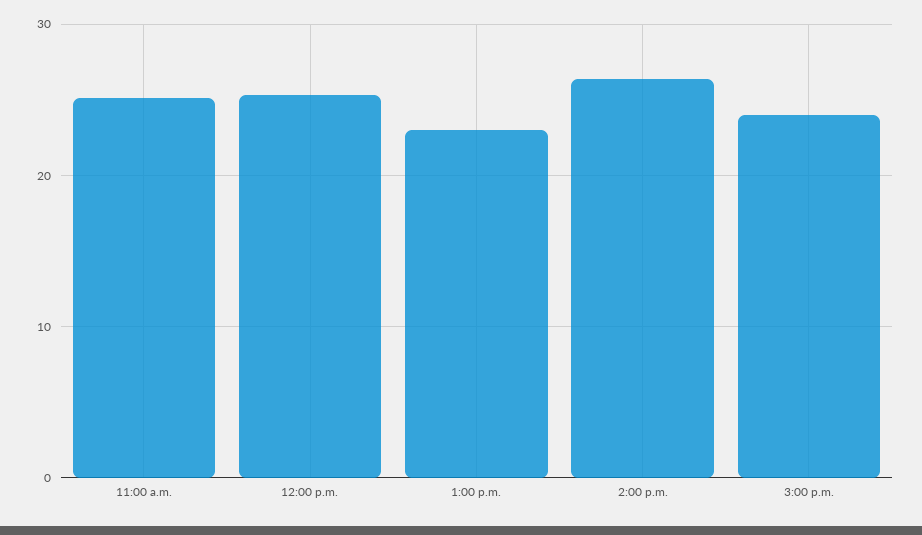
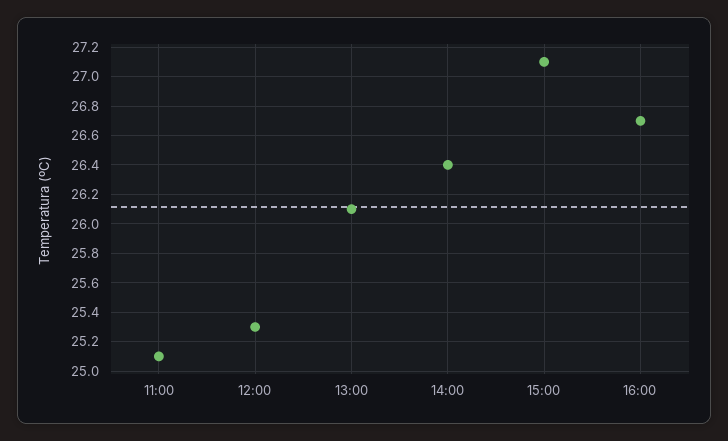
1:00 p.m.: 23 -> 26.1
3:00 p.m.: 24 -> 27.1
16:00: none -> 26.7

